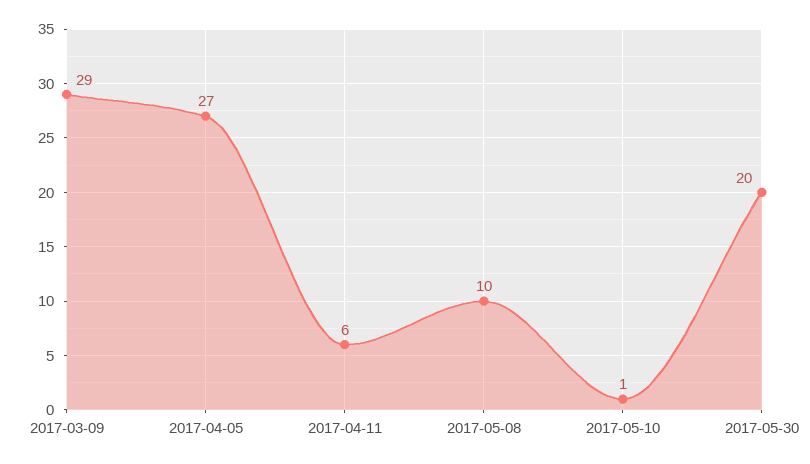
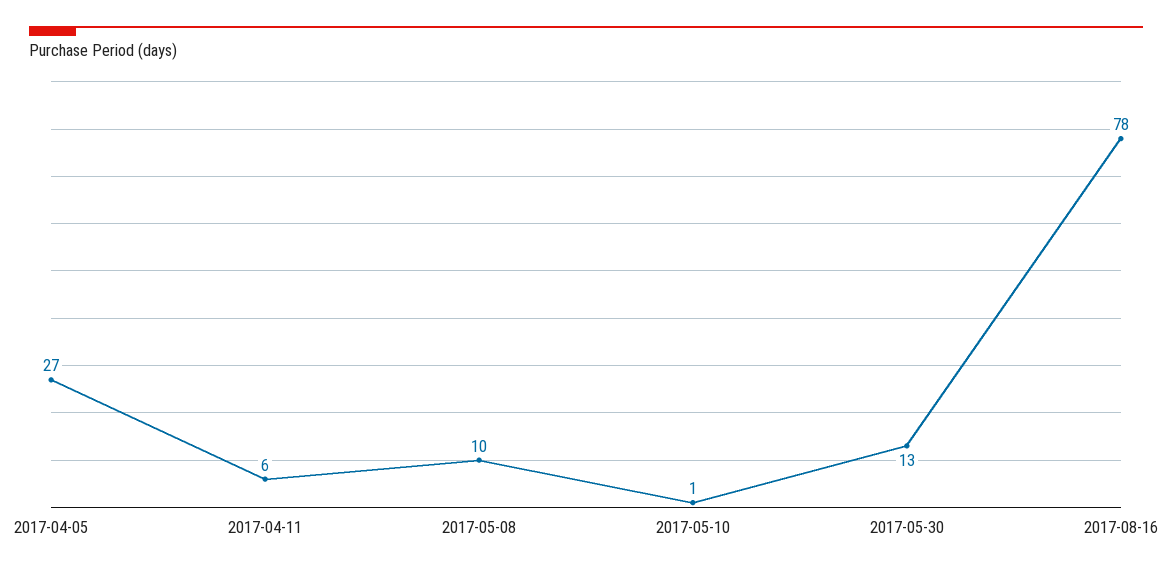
2017-03-09: 29 -> none
2017-05-30: 20 -> 13
2017-08-16: none -> 78

